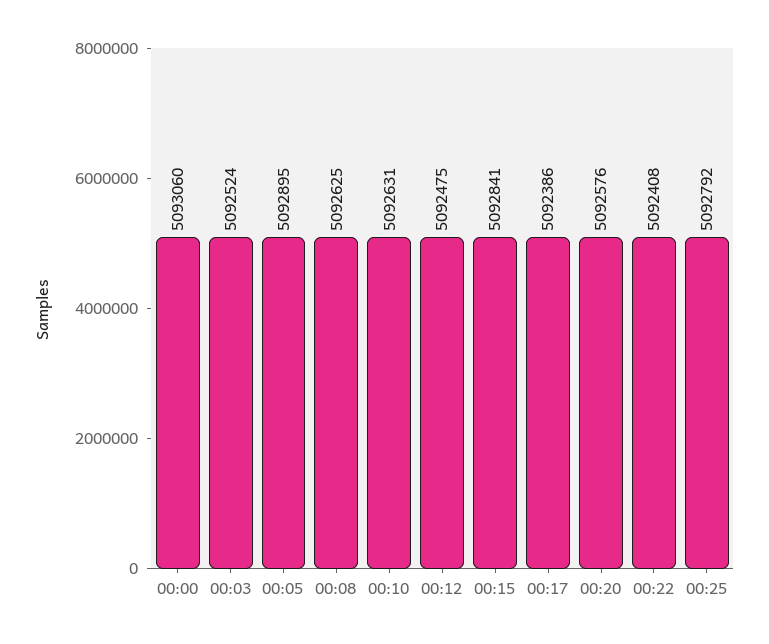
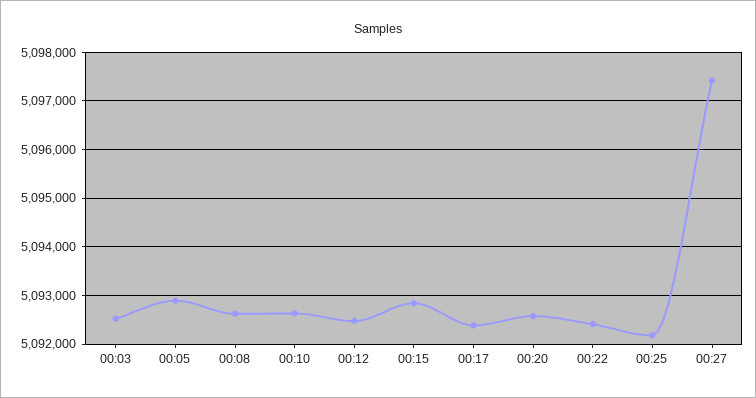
00:00: 5093060 -> none
00:25: 5092792 -> 5092200
00:27: none -> 5097400

